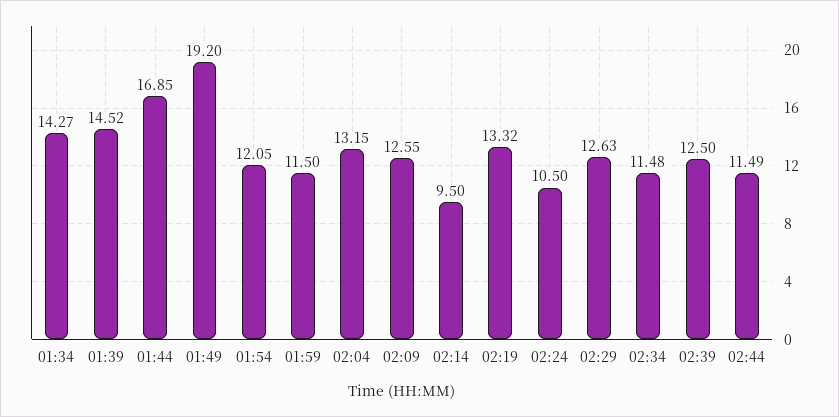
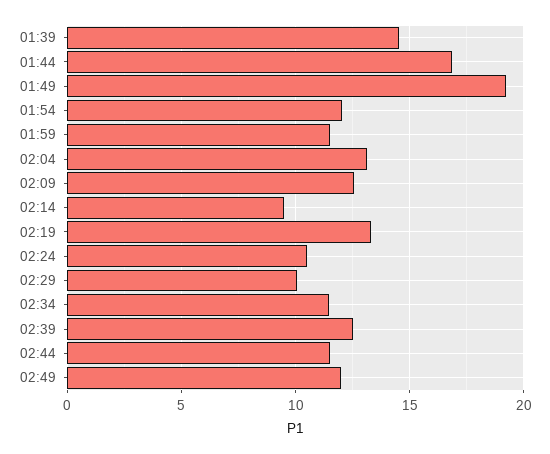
01:34: 14.27 -> none
02:29: 12.63 -> 10
02:49: none -> 12

